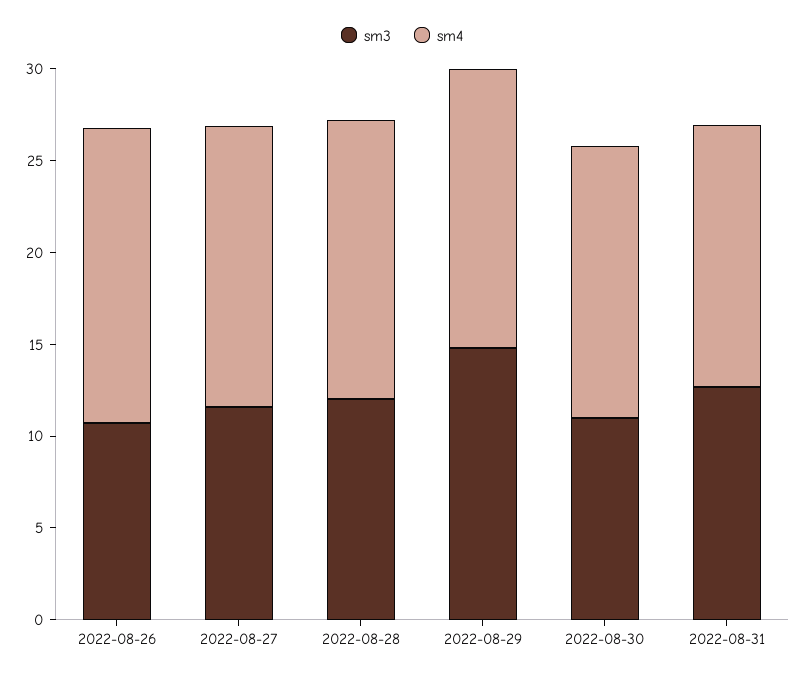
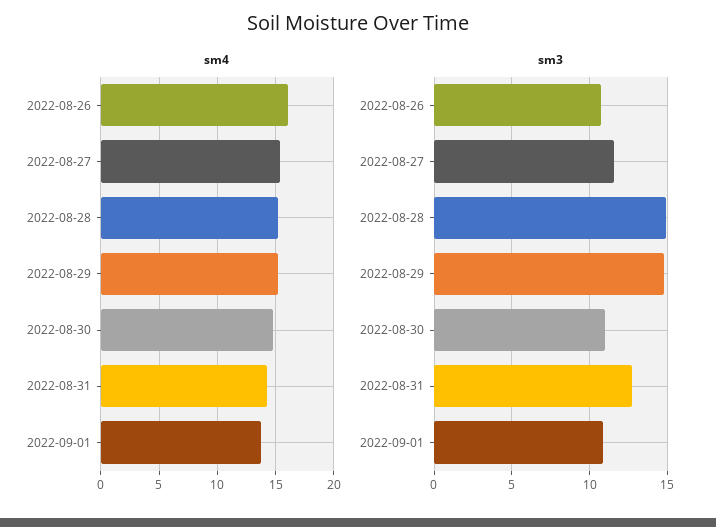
sm3, 2022-08-28: 12 -> 15
sm4, 2022-09-01: none -> 14
sm3, 2022-09-01: none -> 11

